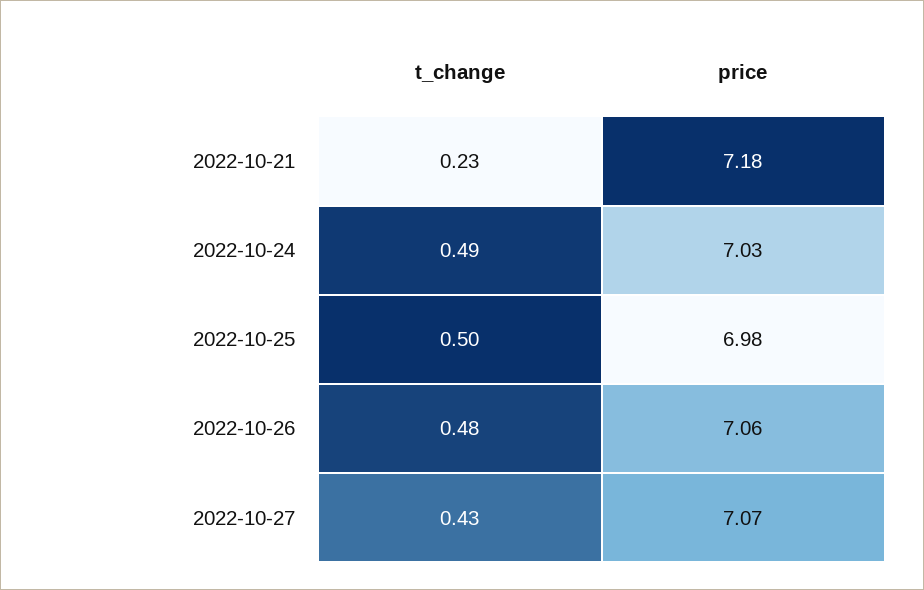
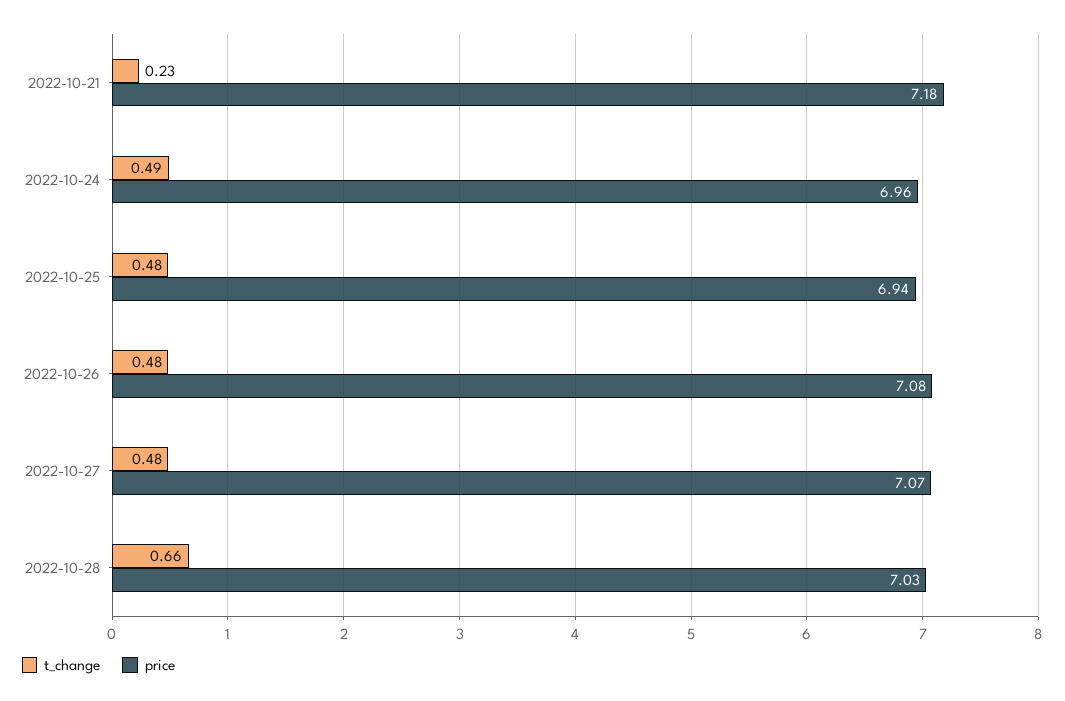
price, 2022-10-24: 7.03 -> 6.96
t_change, 2022-10-25: 0.5 -> 0.48
price, 2022-10-25: 6.98 -> 6.94
price, 2022-10-26: 7.06 -> 7.08
t_change, 2022-10-27: 0.43 -> 0.48
t_change, 2022-10-28: none -> 0.66
price, 2022-10-28: none -> 7.03

